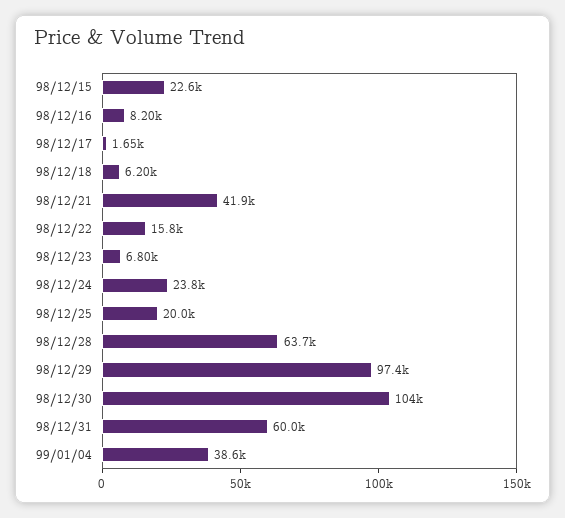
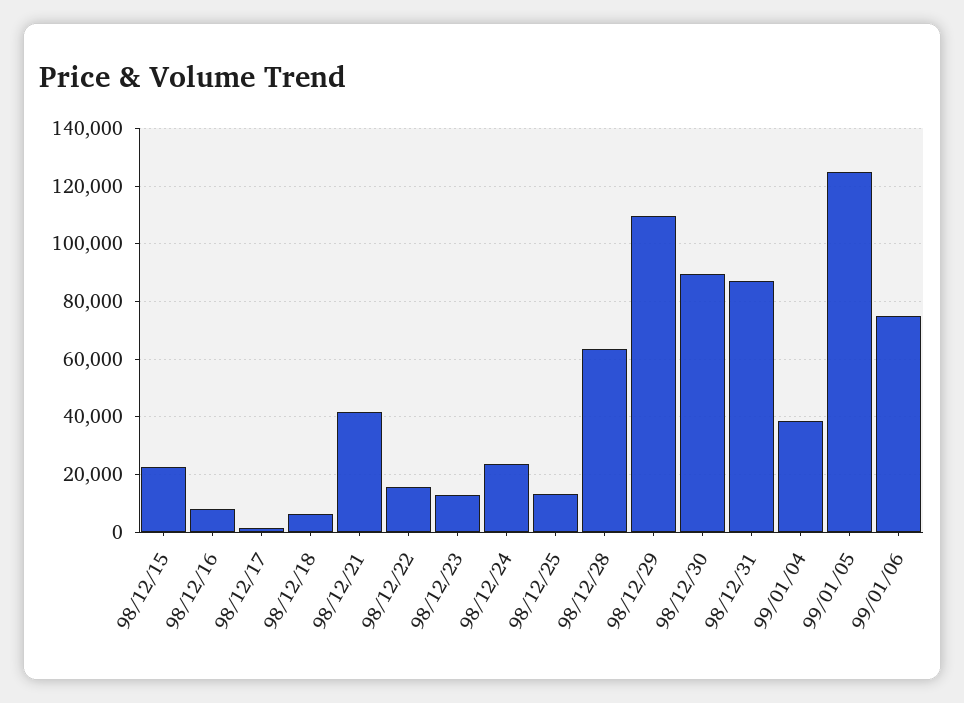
98/12/23: 6800 -> 12500
98/12/25: 20000 -> 12500
98/12/29: 97400 -> 110000
98/12/30: 104000 -> 90000
98/12/31: 60000 -> 87500
99/01/05: none -> 125000
99/01/06: none -> 75000

